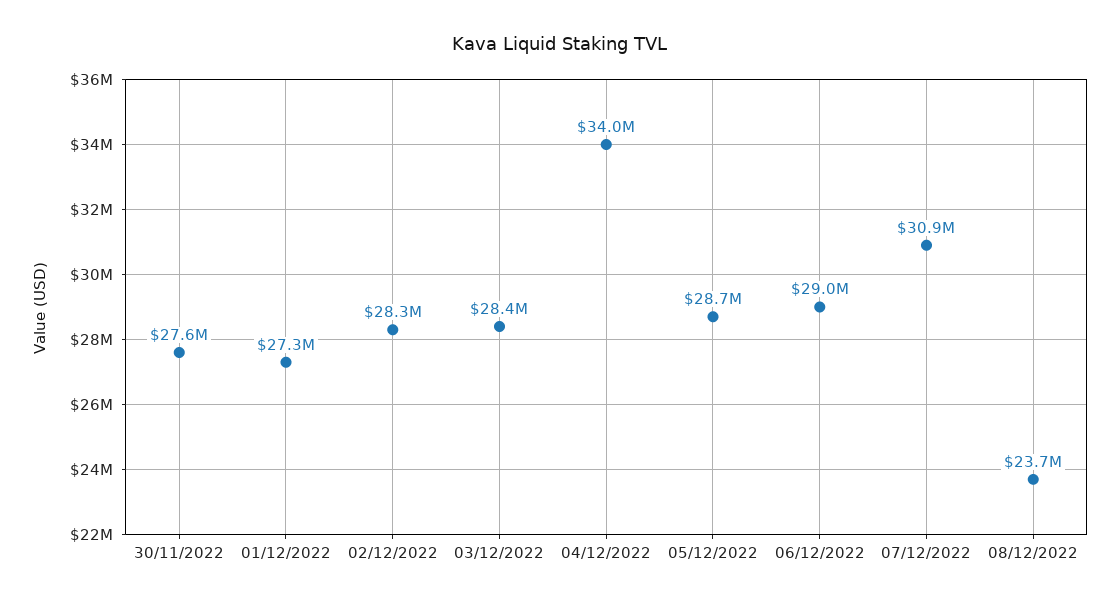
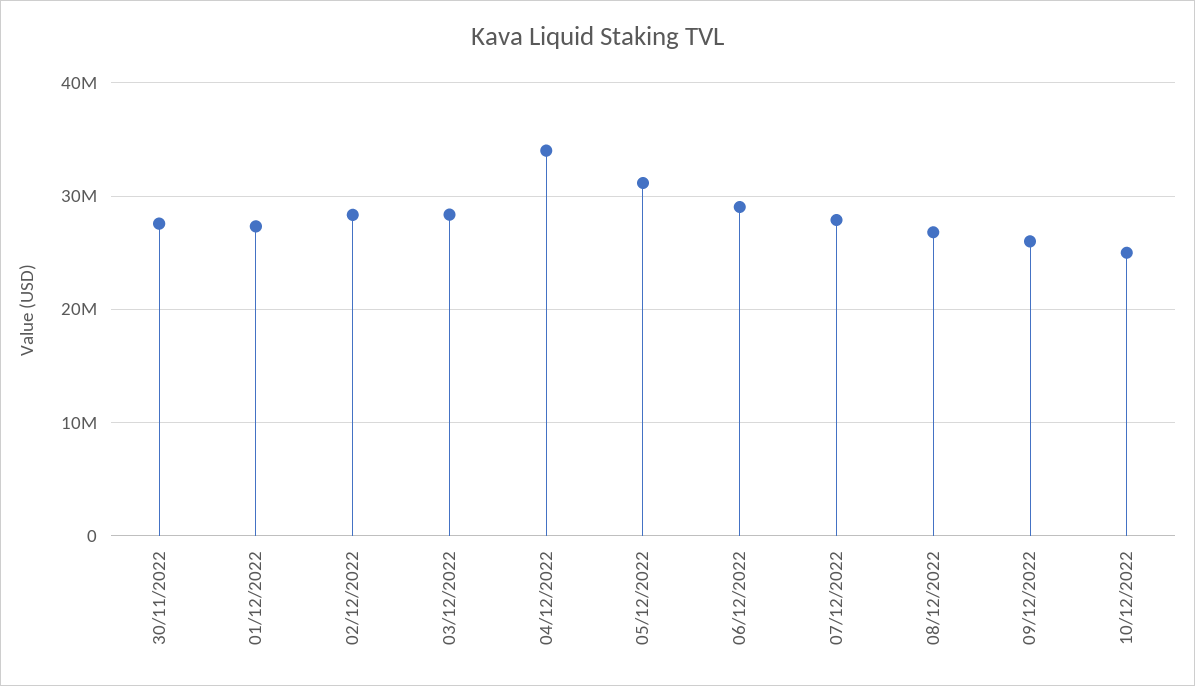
05/12/2022: 28700000 -> 31000000
07/12/2022: 30900000 -> 28000000
08/12/2022: 23700000 -> 27000000
09/12/2022: none -> 26000000
10/12/2022: none -> 25000000

